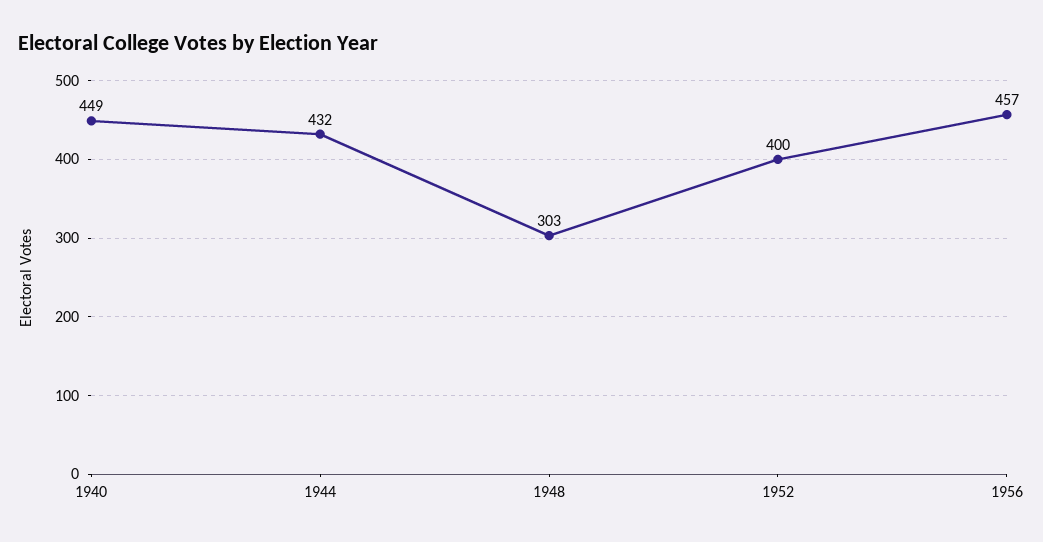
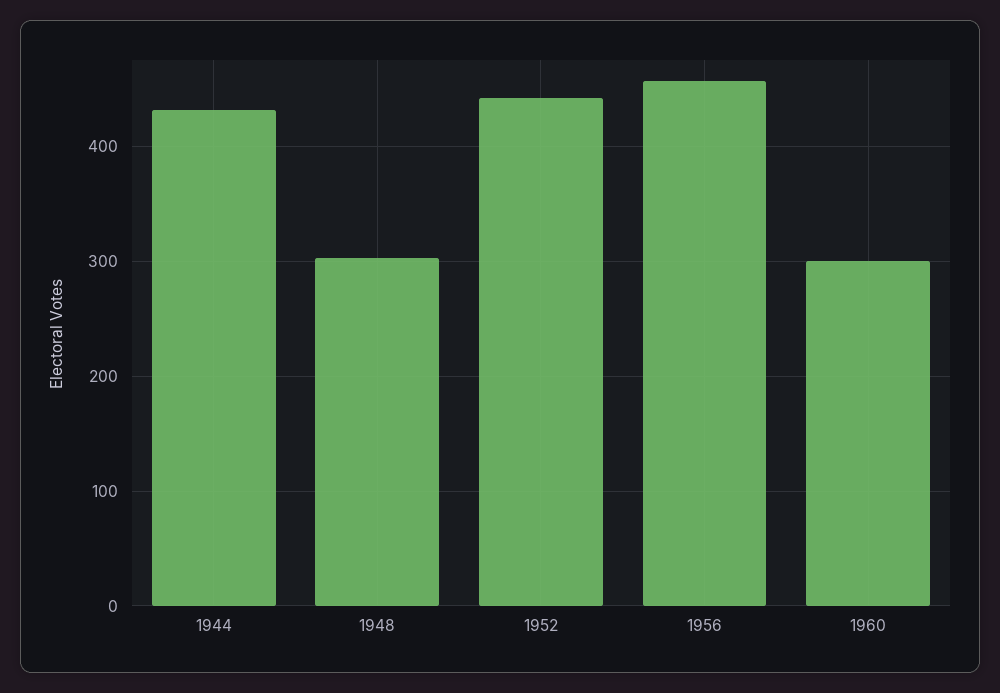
1940: 449 -> none
1952: 400 -> 440
1960: none -> 300

